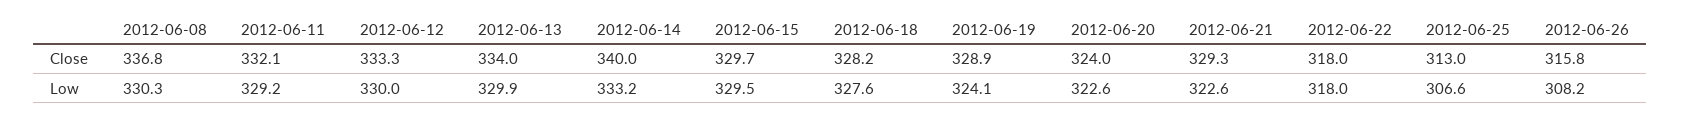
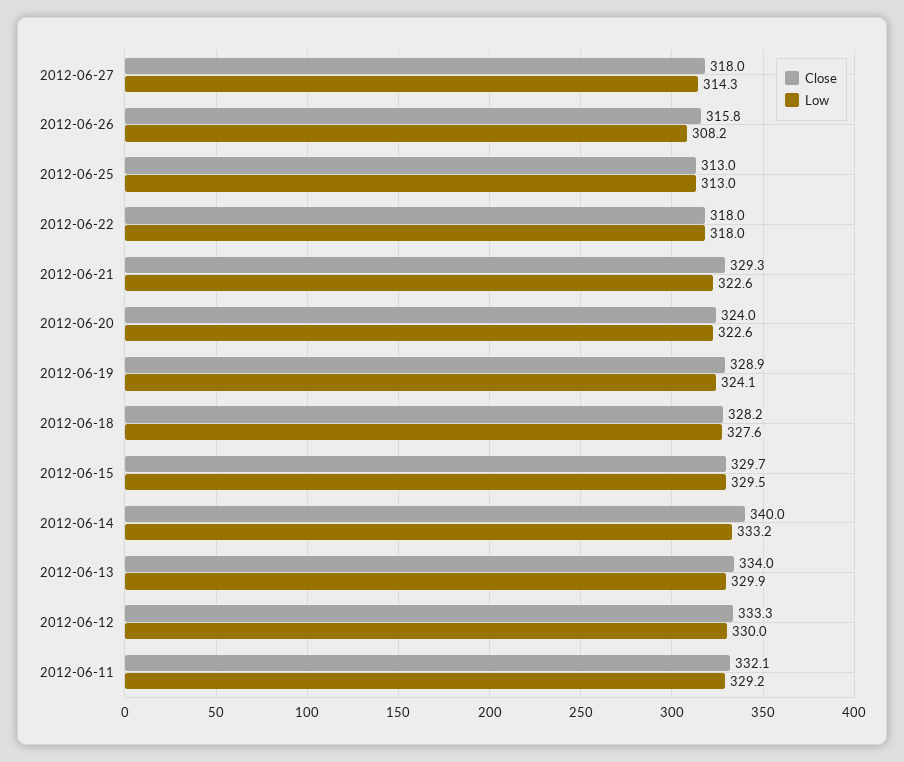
Close, 2012-06-08: 336.8 -> none
Low, 2012-06-08: 330.3 -> none
Low, 2012-06-25: 306.6 -> 313
Close, 2012-06-27: none -> 318
Low, 2012-06-27: none -> 314.3

